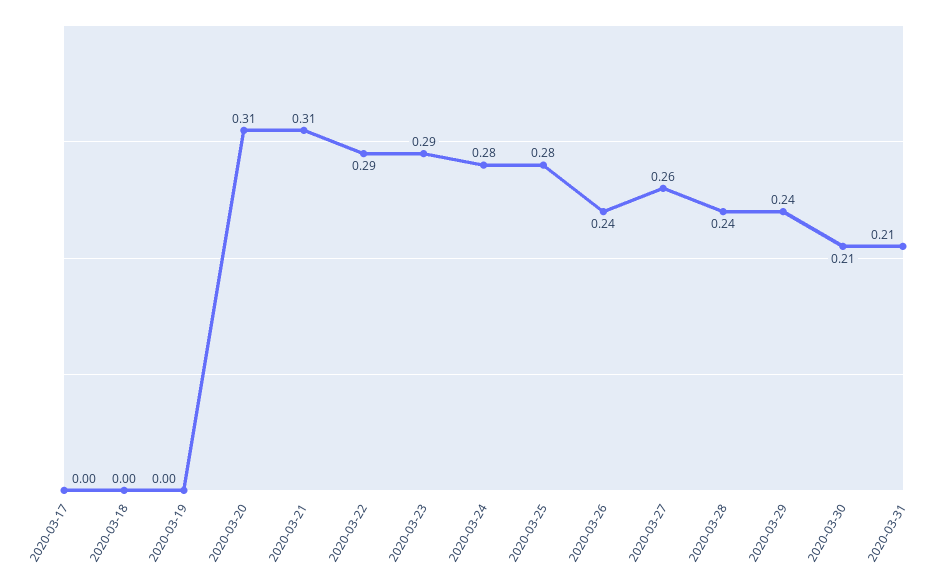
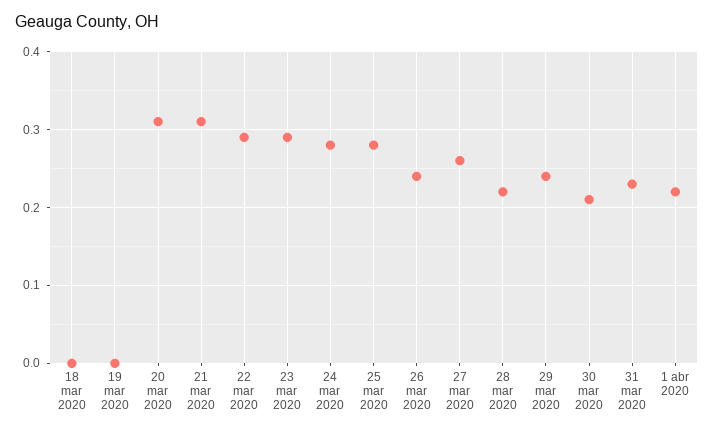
2020-03-17: 0 -> none
2020-03-28: 0.24 -> 0.22
2020-03-31: 0.21 -> 0.23
1 abr 2020: none -> 0.22

